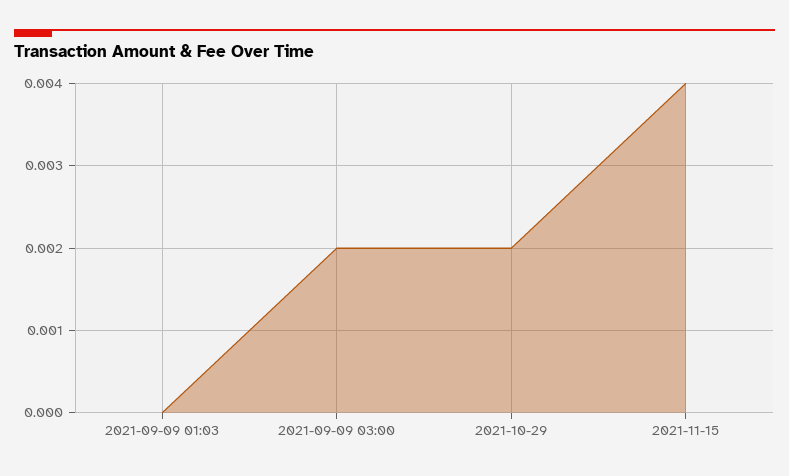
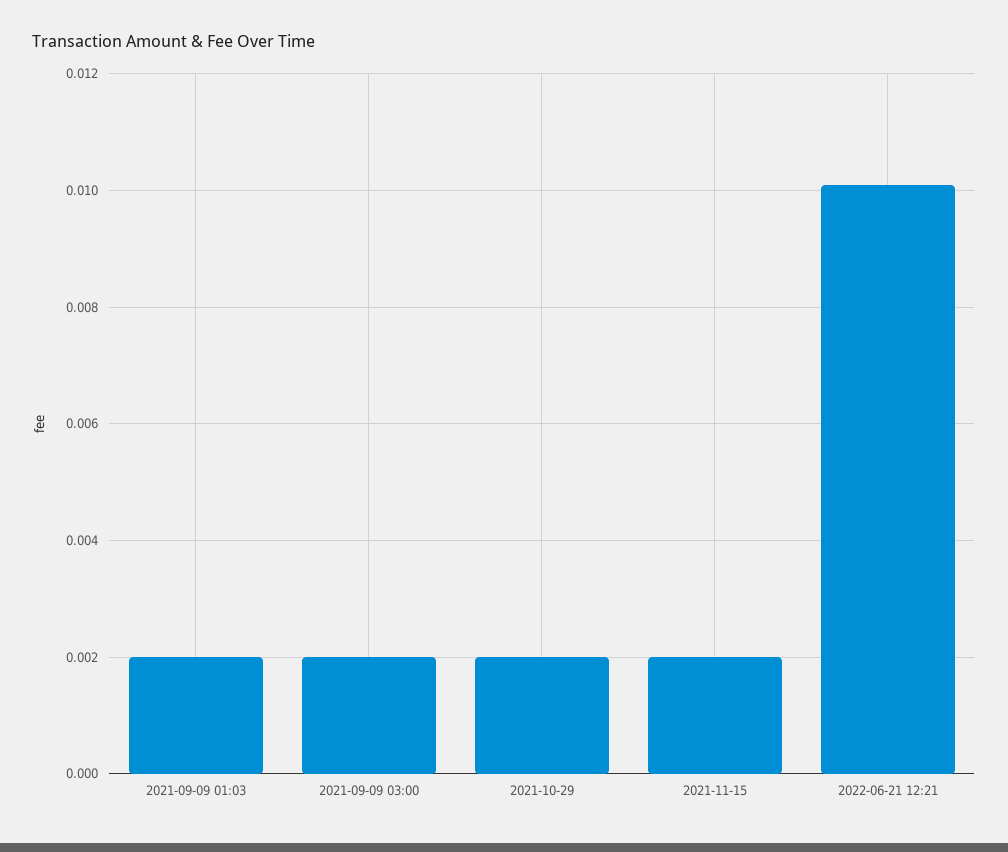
2021-09-09 01:03: 0 -> 0.002
2021-11-15: 0.004 -> 0.002
2022-06-21 12:21: none -> 0.01

